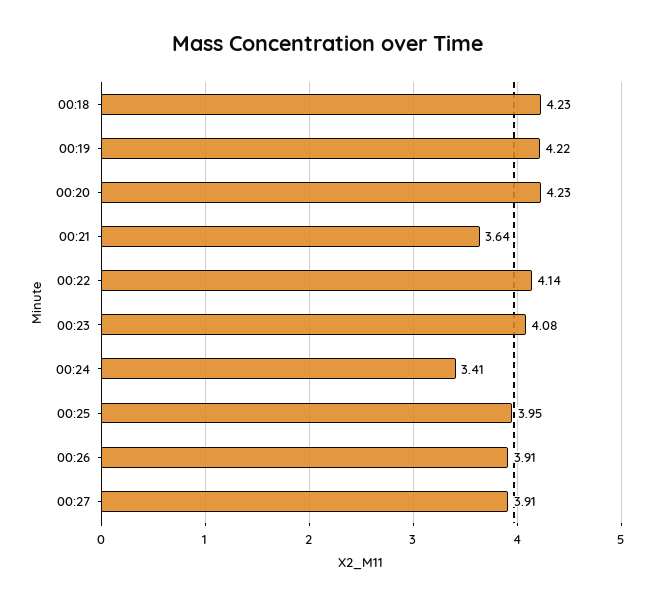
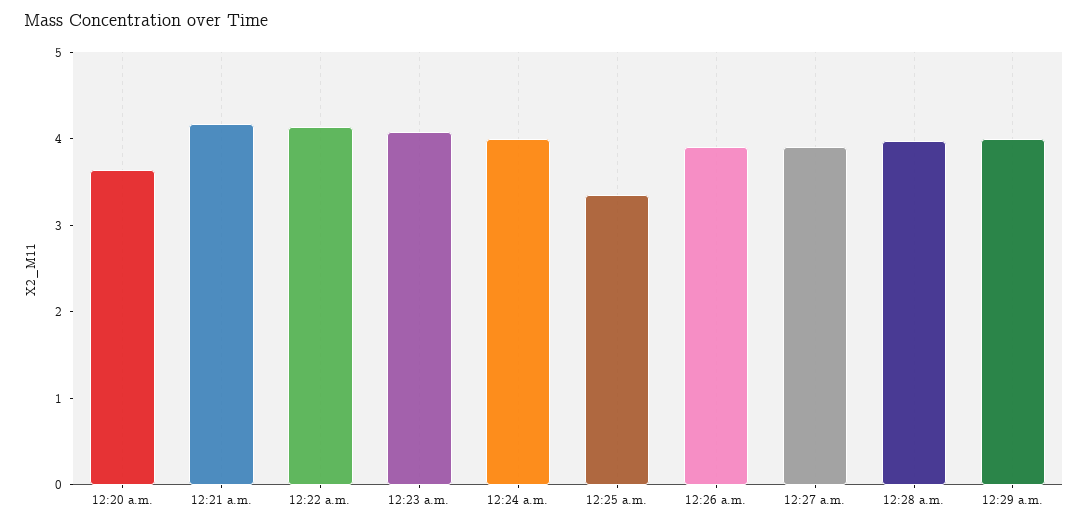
00:18: 4.23 -> none
00:19: 4.22 -> none
00:20: 4.23 -> 3.6
00:21: 3.64 -> 4.2
00:24: 3.41 -> 4
00:25: 3.95 -> 3.4
12:28 a.m.: none -> 4
12:29 a.m.: none -> 4

